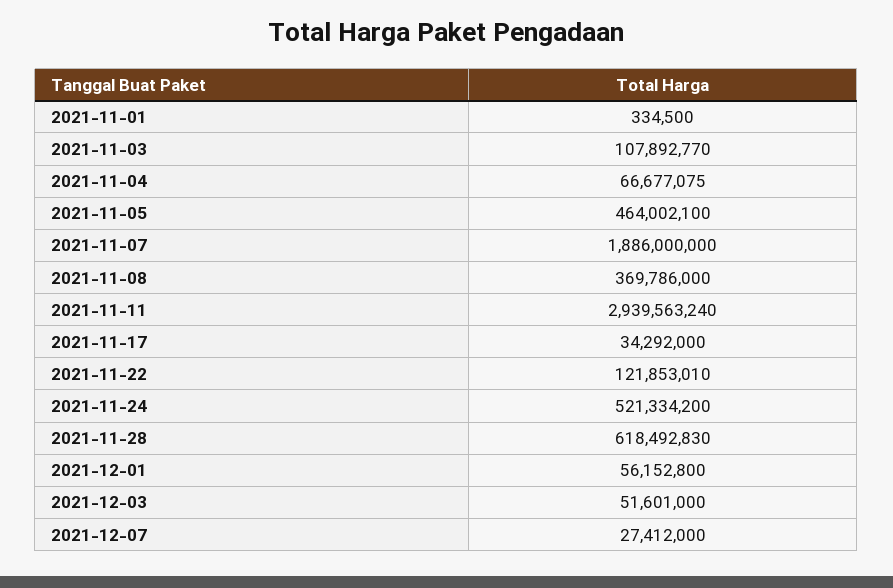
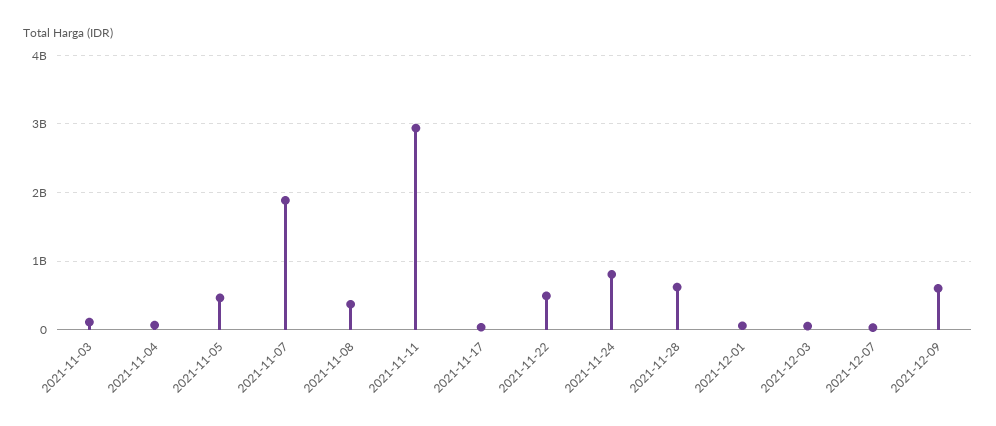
2021-11-01: 334500 -> none
2021-11-22: 121853010 -> 500000000
2021-11-24: 521334200 -> 800000000
2021-12-09: none -> 600000000

